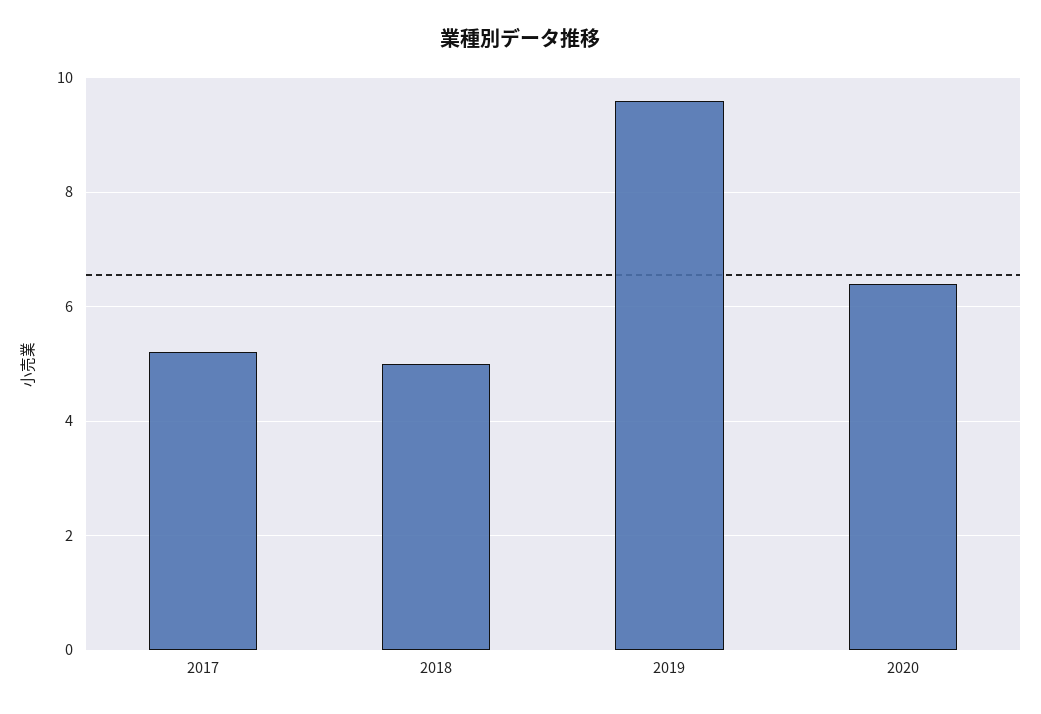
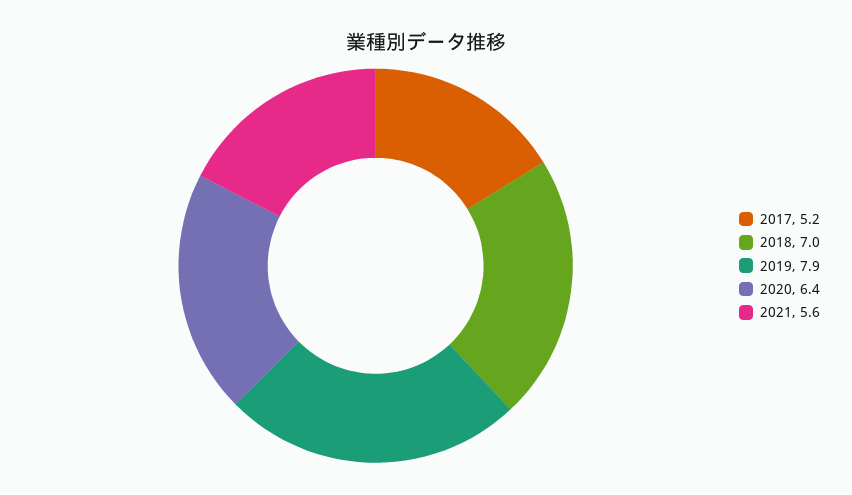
2018: 5 -> 7
2019: 9.5 -> 7.9
2021: none -> 5.6

